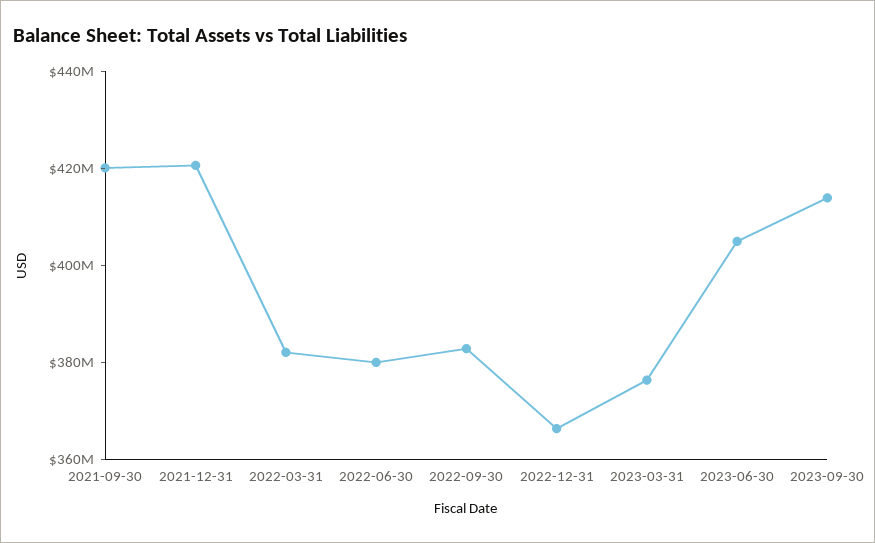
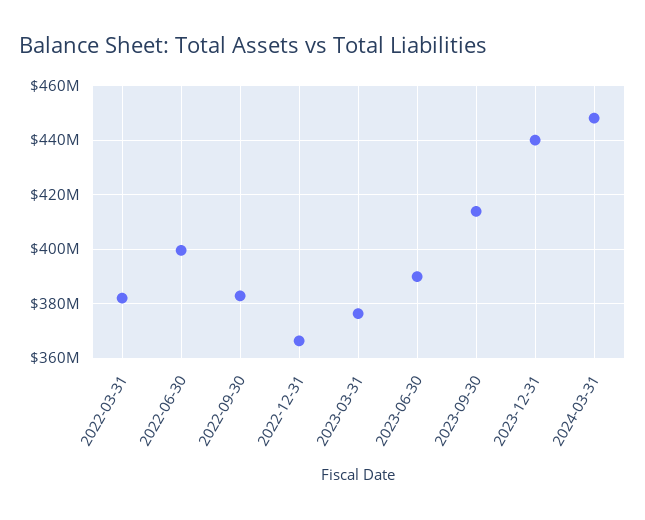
2021-09-30: 420000000 -> none
2021-12-31: 420000000 -> none
2022-06-30: 380000000 -> 400000000
2023-06-30: 405000000 -> 390000000
2023-12-31: none -> 440000000
2024-03-31: none -> 447500000

